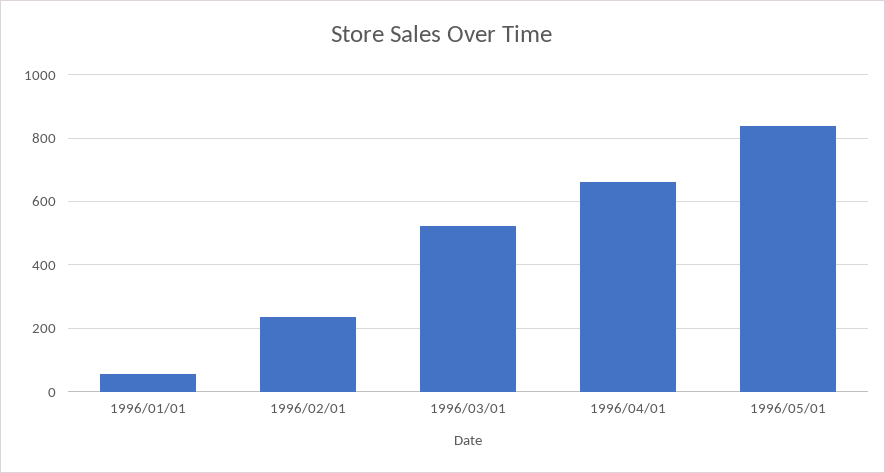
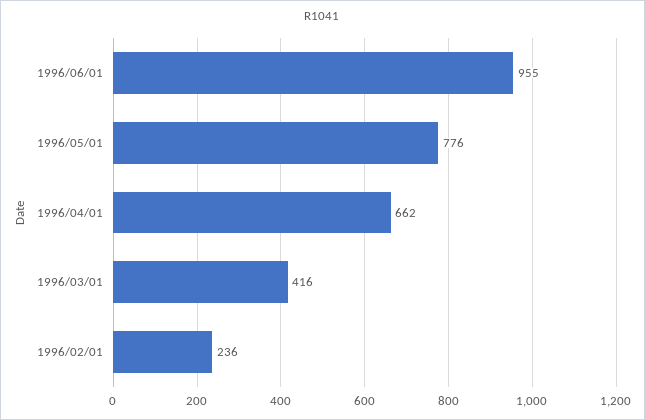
1996/01/01: 60 -> none
1996/03/01: 520 -> 416
1996/05/01: 840 -> 776
1996/06/01: none -> 955

